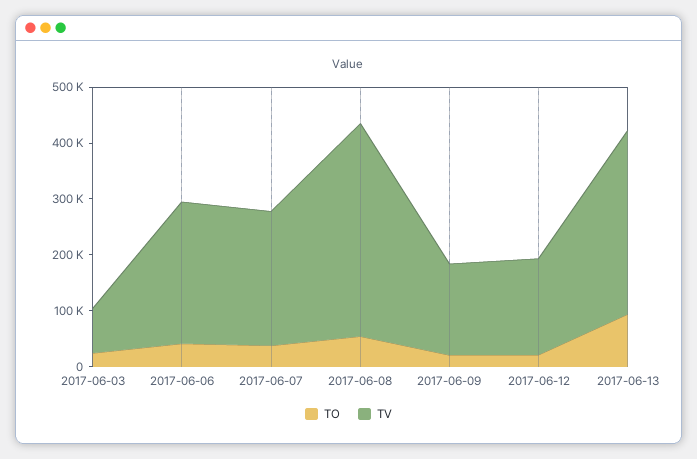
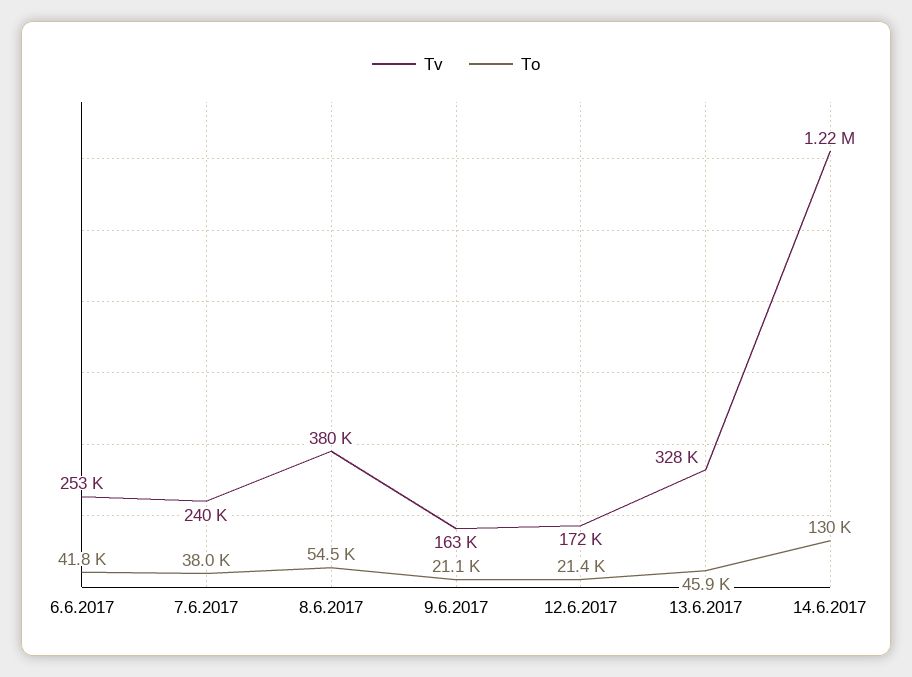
TO, 2017-06-03: 20000 -> none
TV, 2017-06-03: 80000 -> none
TO, 2017-06-13: 100000 -> 45900
TV, 14.6.2017: none -> 1220000
TO, 14.6.2017: none -> 130000

